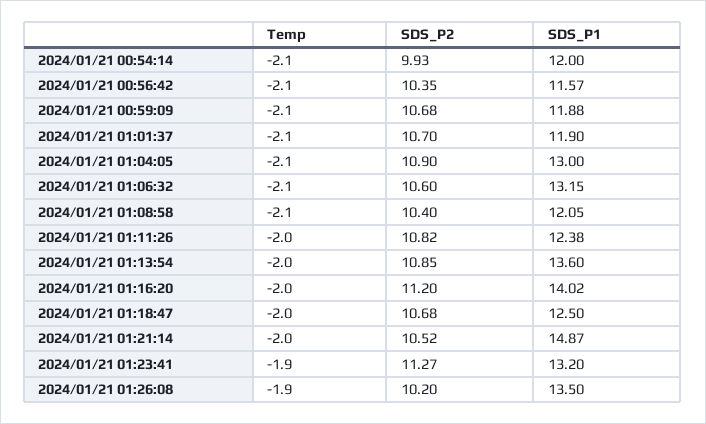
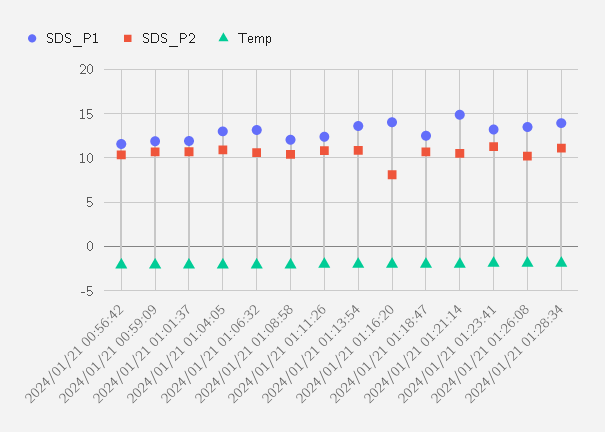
Temp, 2024/01/21 00:54:14: -2.1 -> none
SDS_P2, 2024/01/21 00:54:14: 9.93 -> none
SDS_P1, 2024/01/21 00:54:14: 12 -> none
SDS_P2, 2024/01/21 01:16:20: 11.2 -> 8
SDS_P1, 2024/01/21 01:28:34: none -> 14
SDS_P2, 2024/01/21 01:28:34: none -> 11
Temp, 2024/01/21 01:28:34: none -> -2

